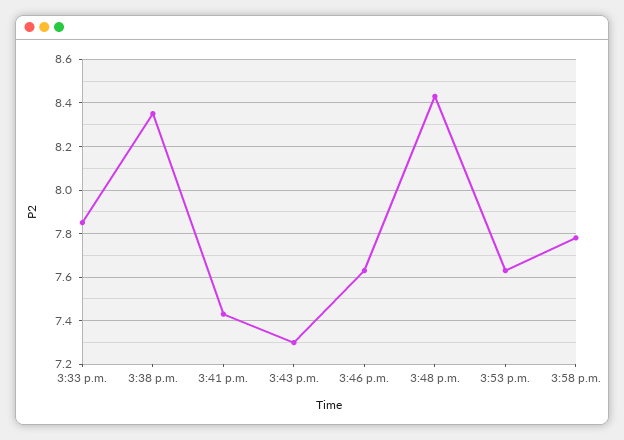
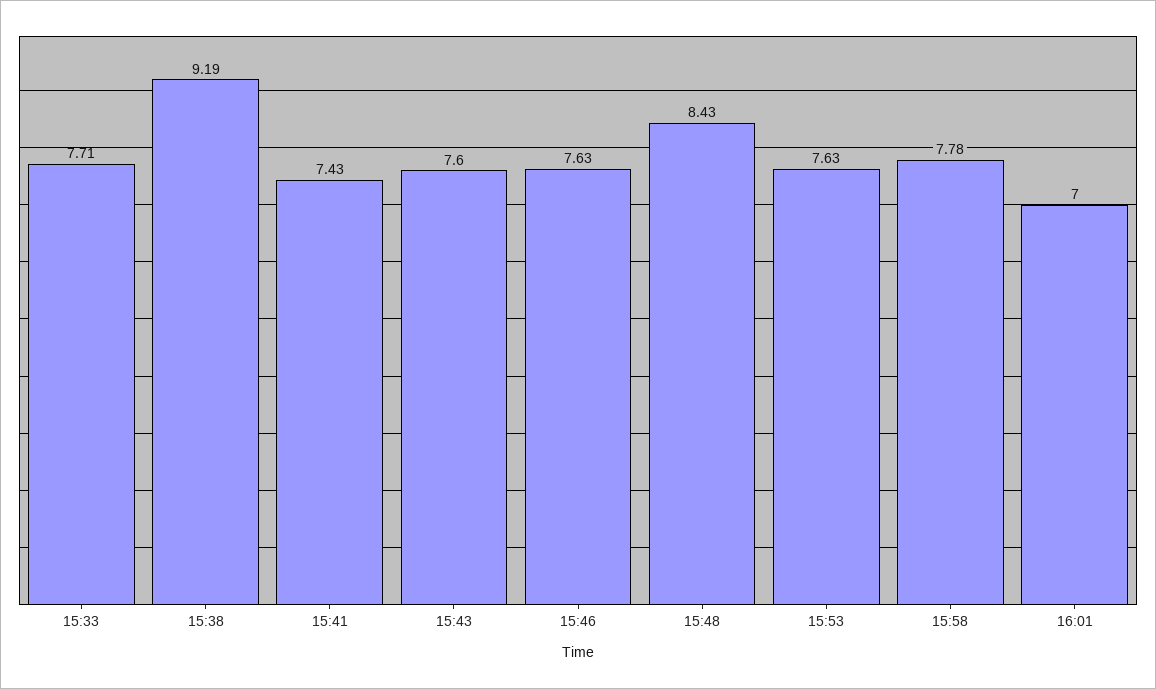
3:33 p.m.: 7.85 -> 7.71
3:38 p.m.: 8.35 -> 9.19
3:43 p.m.: 7.3 -> 7.6
16:01: none -> 7

